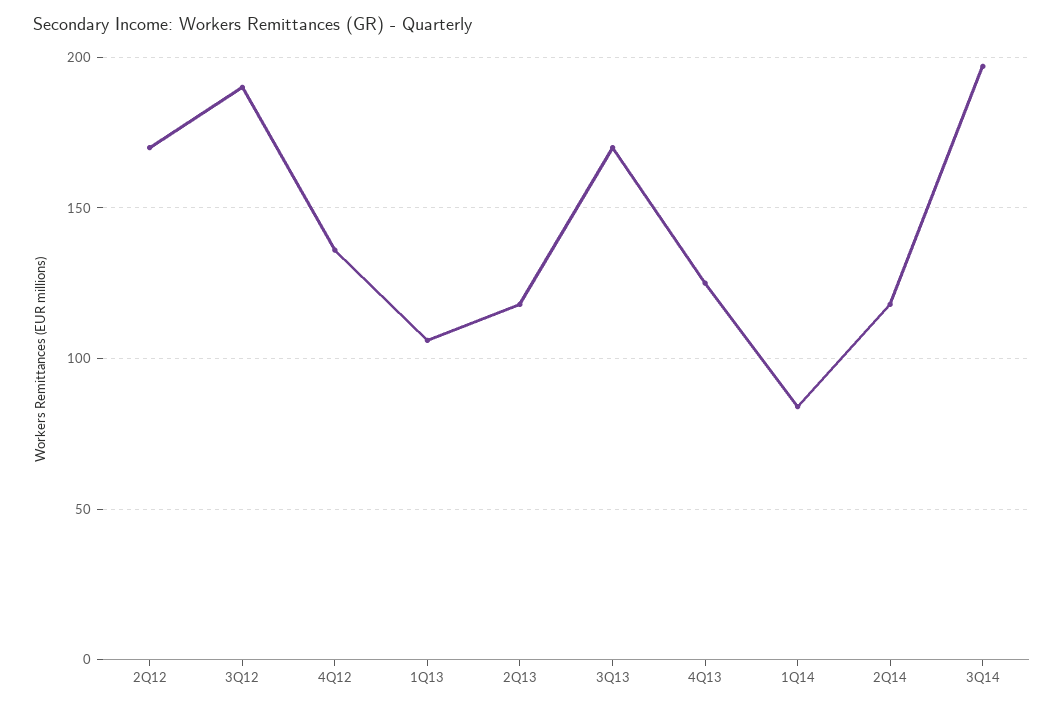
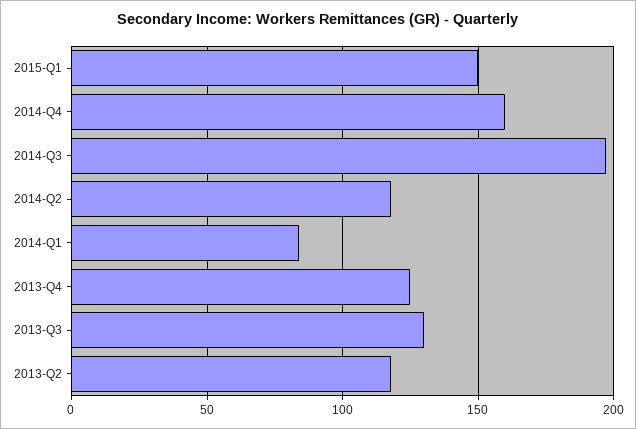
2Q12: 170 -> none
3Q12: 190 -> none
4Q12: 135 -> none
1Q13: 105 -> none
3Q13: 170 -> 130
2015-Q1: none -> 150
2014-Q4: none -> 160

